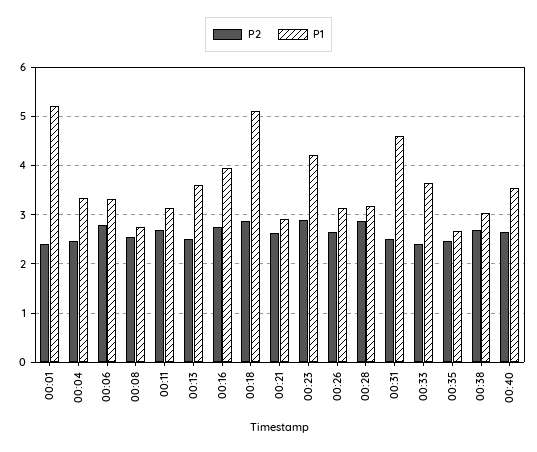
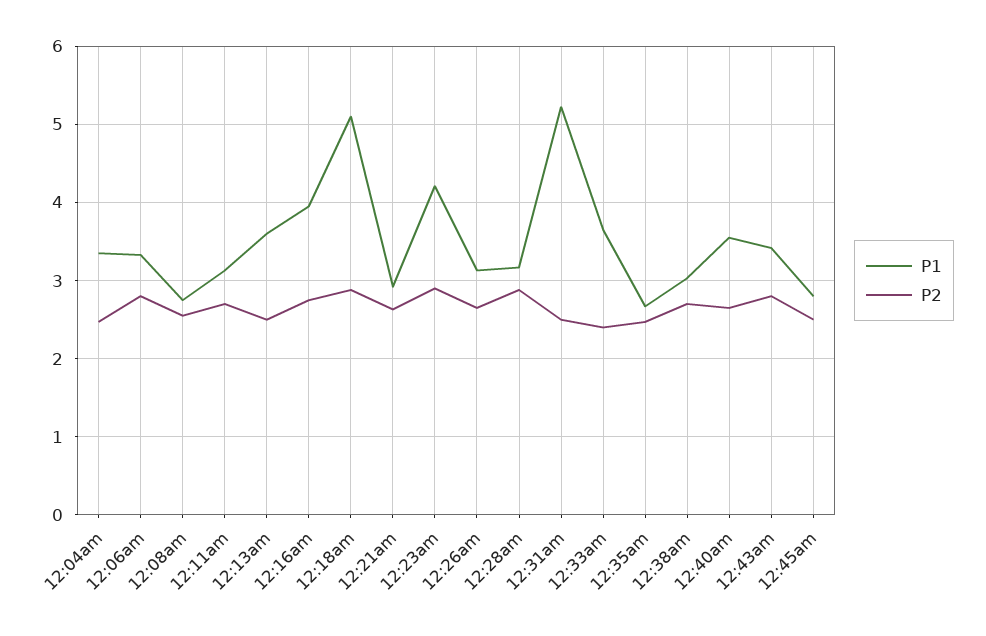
P2, 00:01: 2.4 -> none
P1, 00:01: 5.2 -> none
P1, 00:31: 4.6 -> 5.2
P1, 12:43am: none -> 3.4
P2, 12:43am: none -> 2.8
P1, 12:45am: none -> 2.8
P2, 12:45am: none -> 2.5

